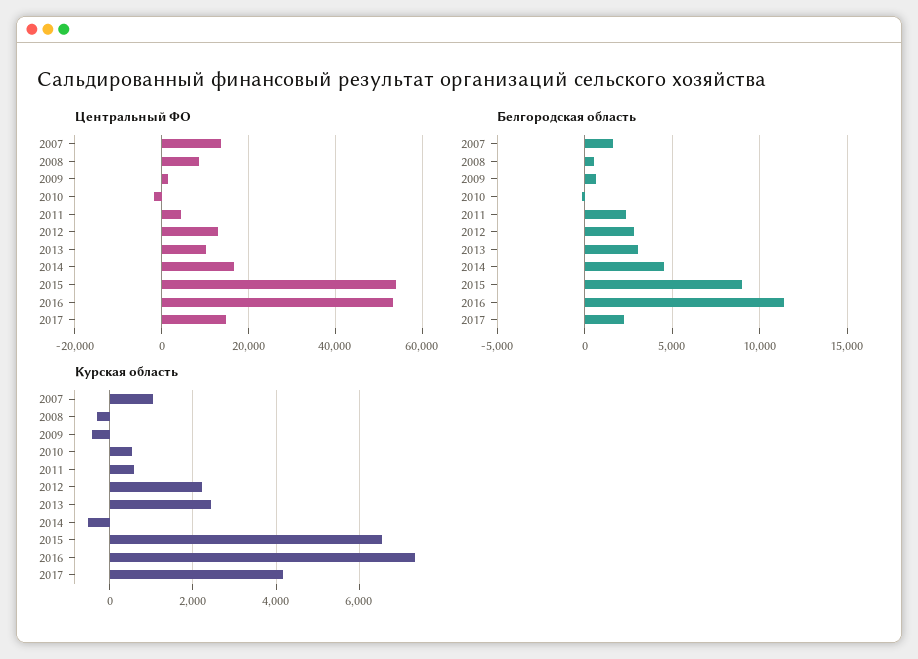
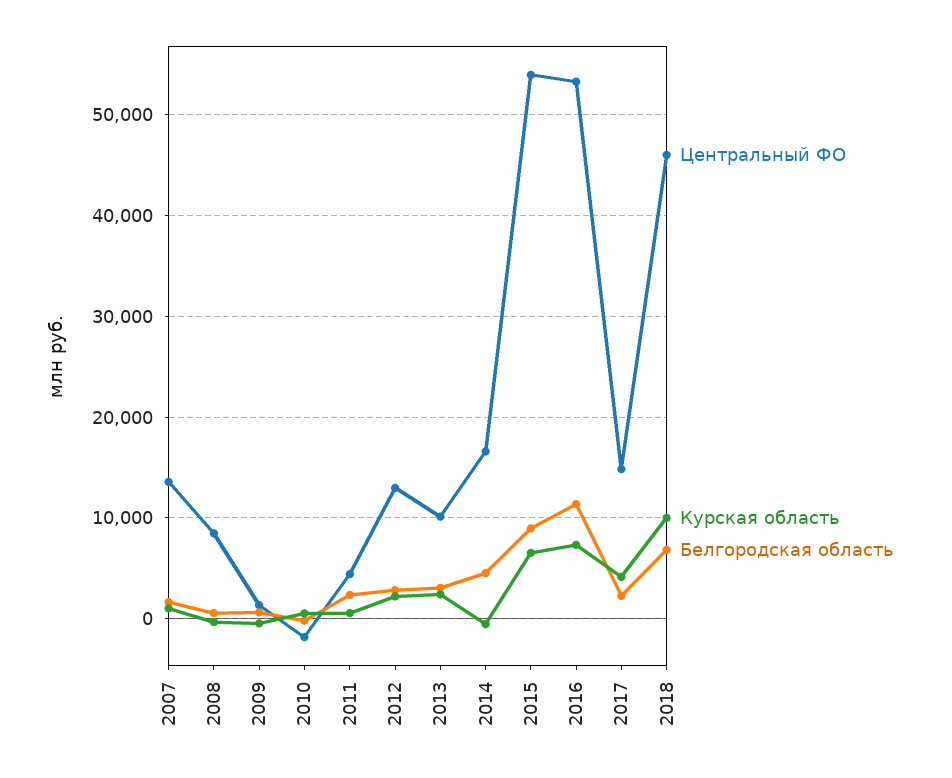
Центральный ФО, 2018: none -> 46000
Курская область, 2018: none -> 10000
Белгородская область, 2018: none -> 7000

